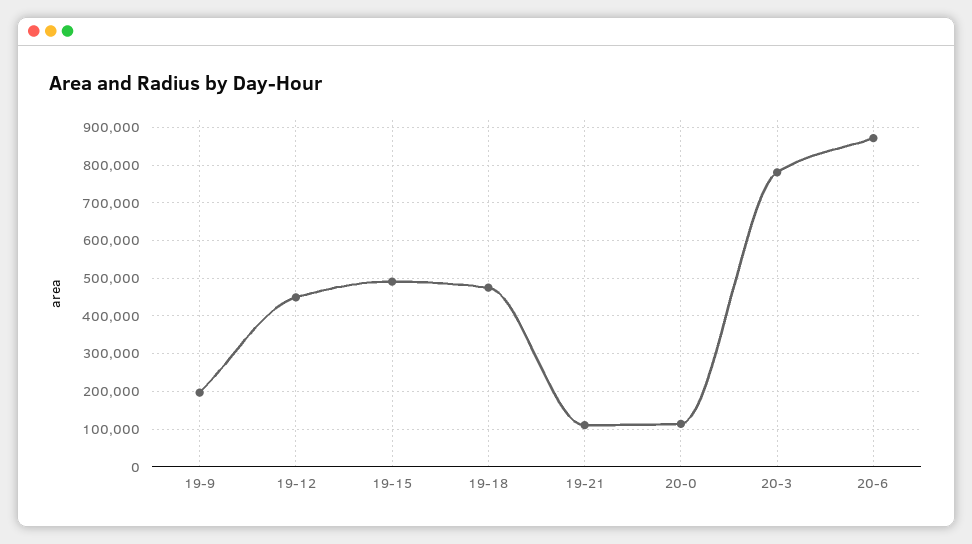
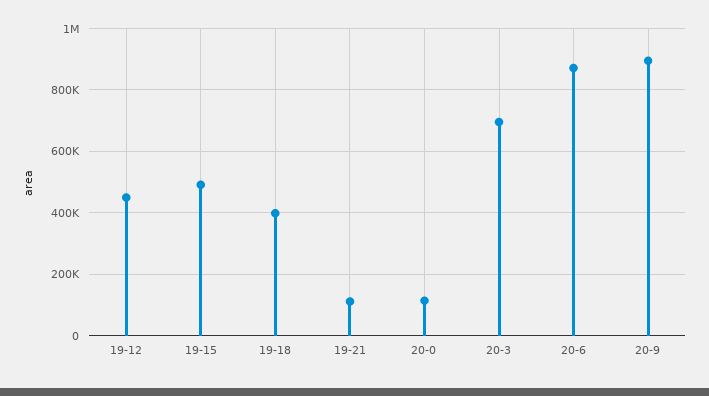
19-9: 200000 -> none
19-18: 480000 -> 400000
20-3: 780000 -> 700000
20-9: none -> 900000

